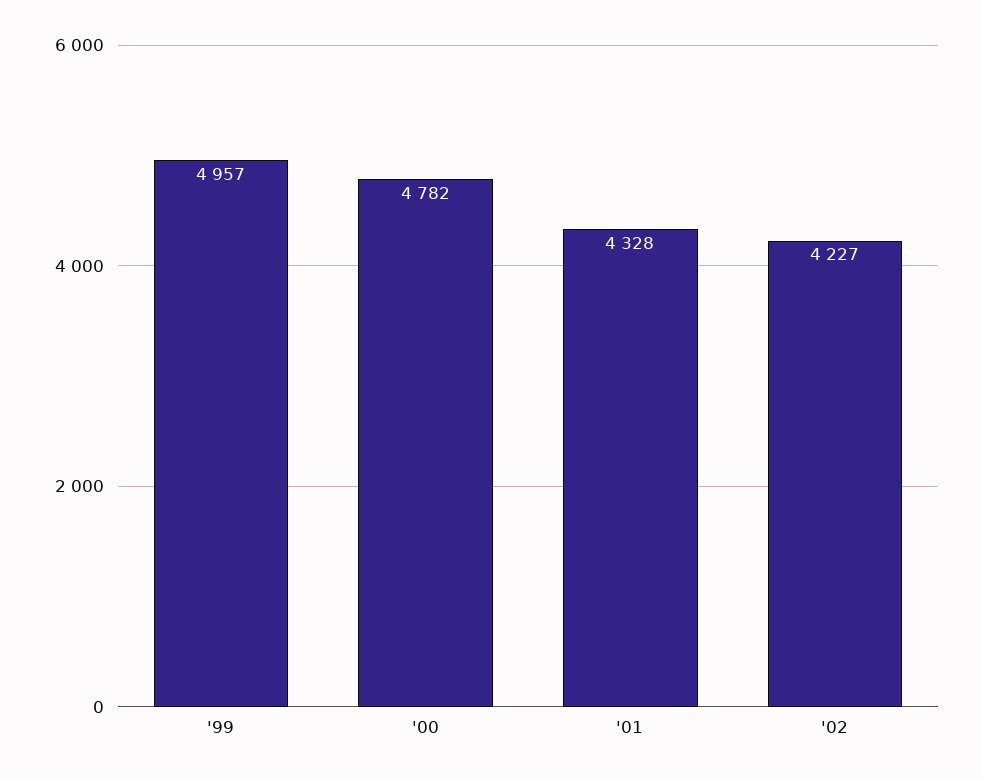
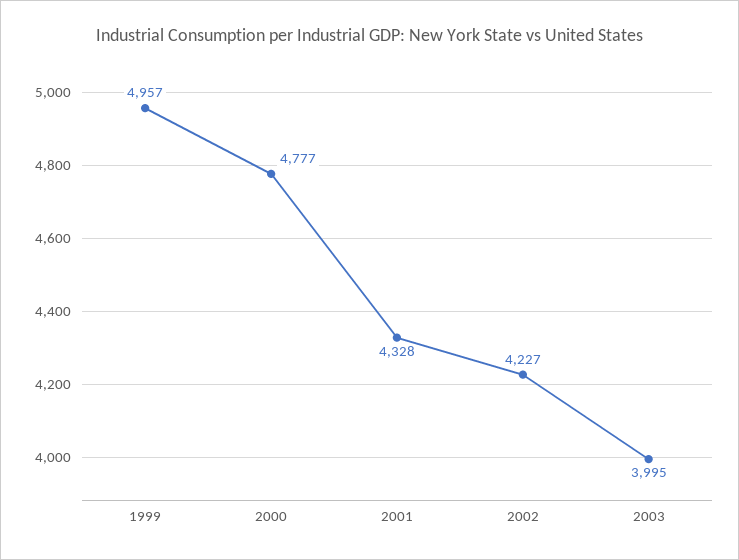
'00: 4782 -> 4777
2003: none -> 3995

